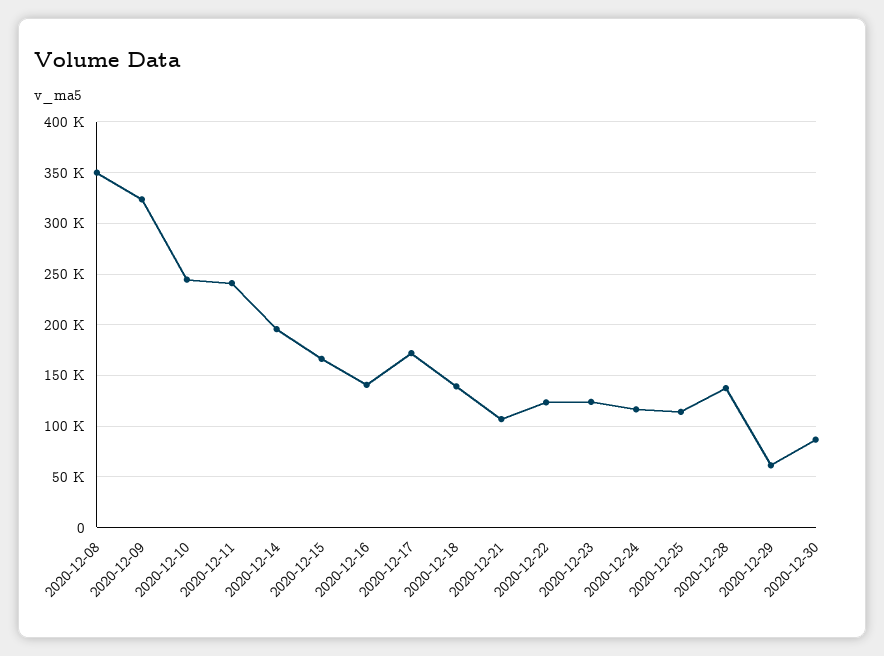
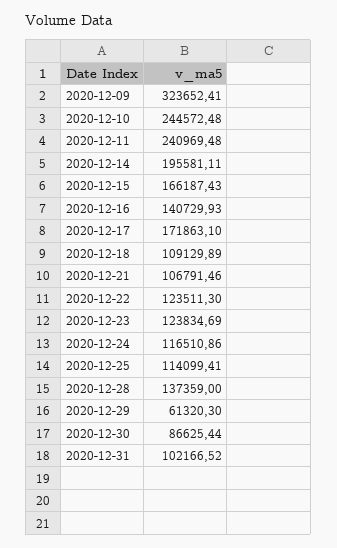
2020-12-08: 350000 -> none
2020-12-18: 140000 -> 109129.89
2020-12-31: none -> 102166.52

